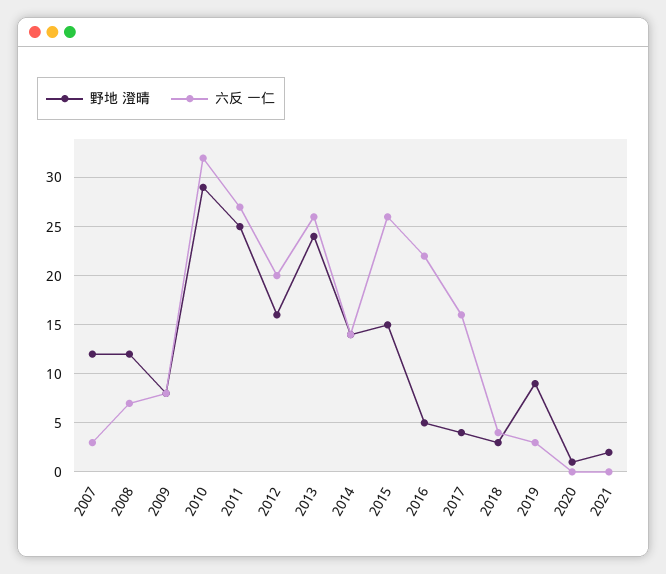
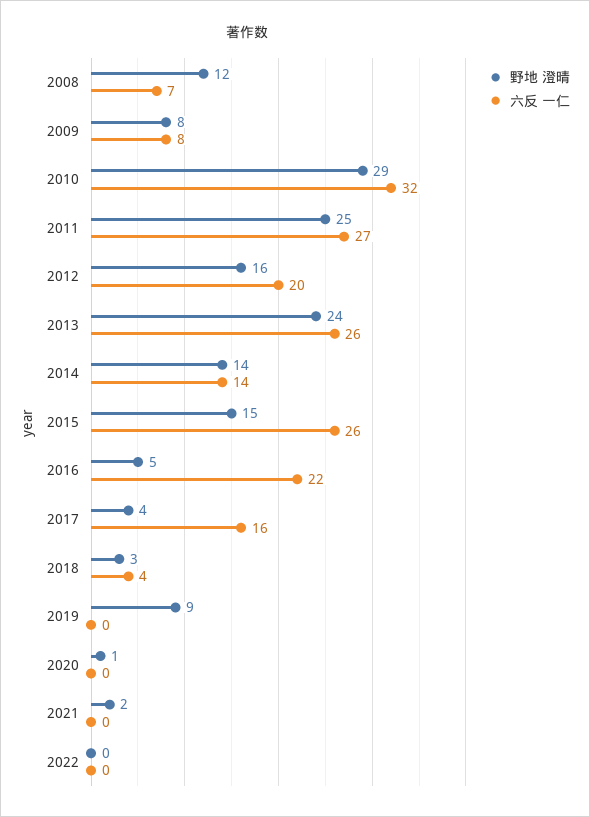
野地 澄晴, 2007: 12 -> none
六反 一仁, 2007: 3 -> none
六反 一仁, 2019: 3 -> 0
野地 澄晴, 2022: none -> 0
六反 一仁, 2022: none -> 0

